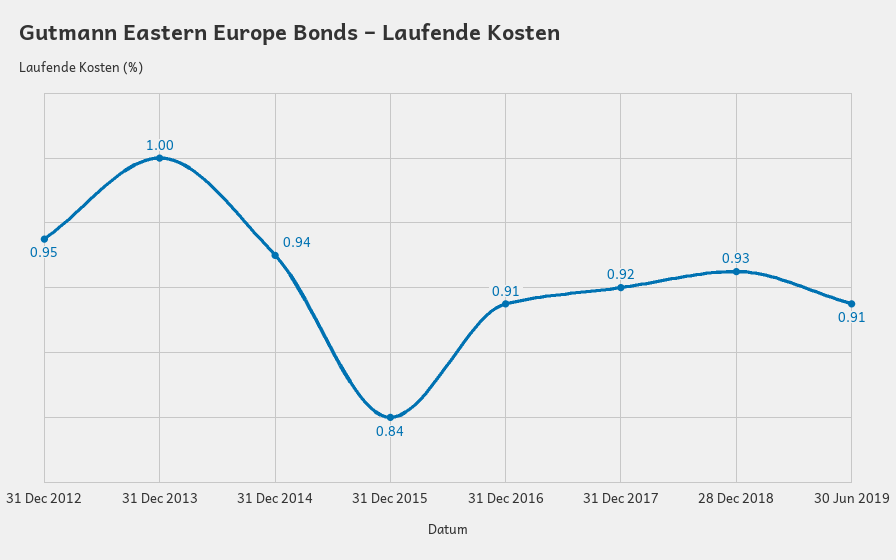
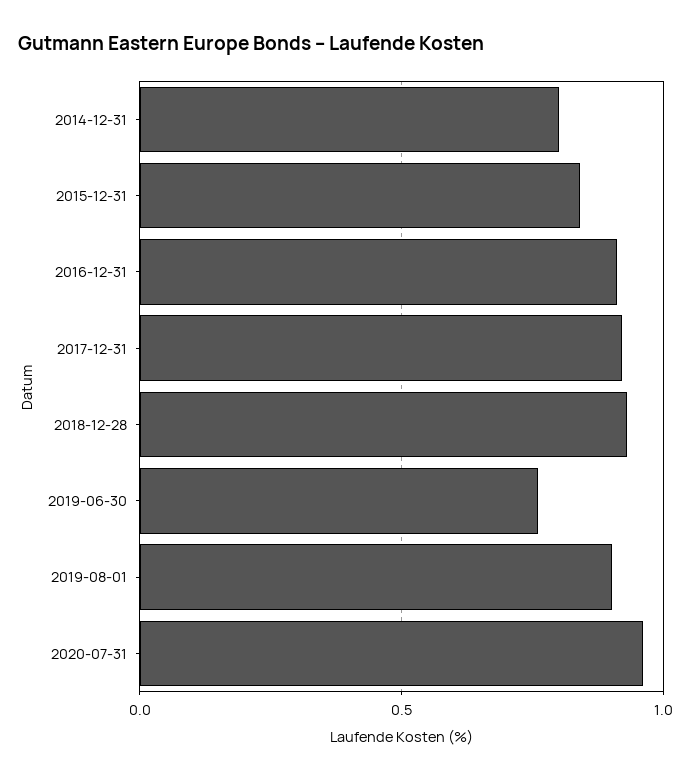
31 Dec 2012: 0.95 -> none
31 Dec 2013: 1 -> none
31 Dec 2014: 0.94 -> 0.8
30 Jun 2019: 0.91 -> 0.75
2019-08-01: none -> 0.9
2020-07-31: none -> 0.95

